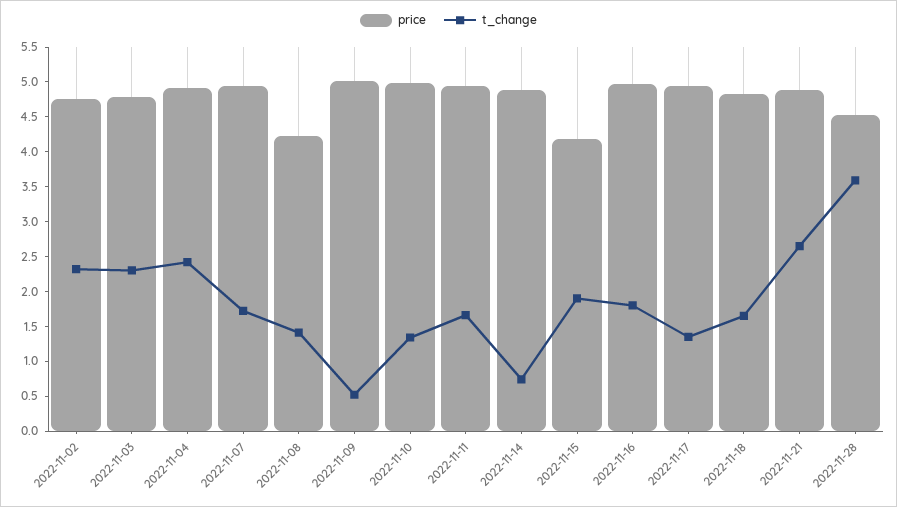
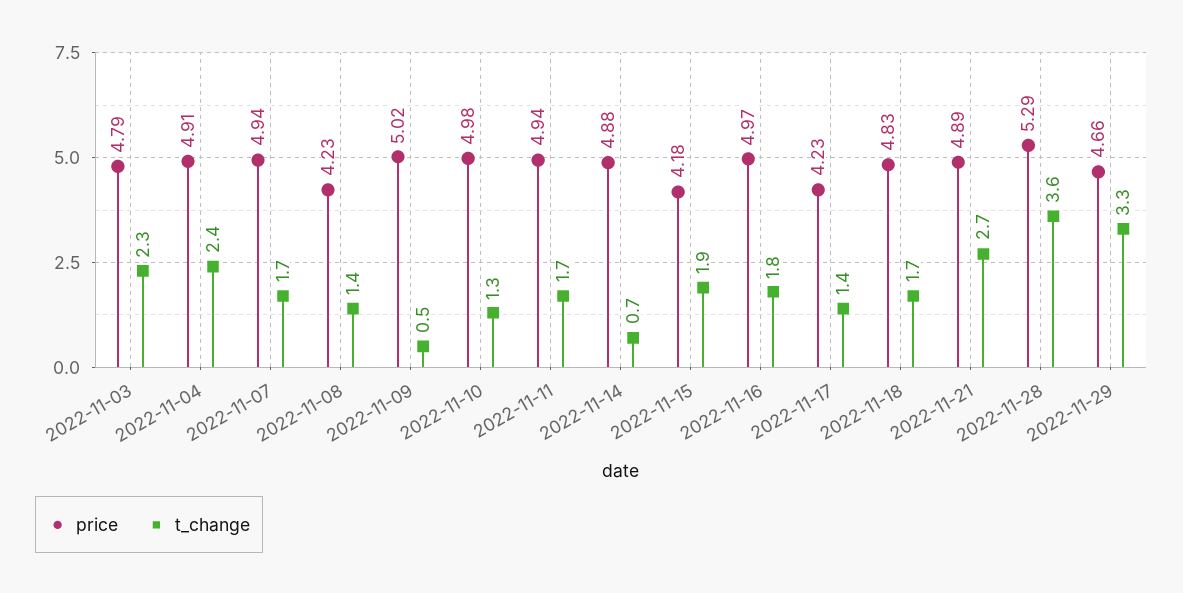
price, 2022-11-02: 4.75 -> none
t_change, 2022-11-02: 2.25 -> none
price, 2022-11-17: 5 -> 4.23
price, 2022-11-28: 4.5 -> 5.29
price, 2022-11-29: none -> 4.66
t_change, 2022-11-29: none -> 3.3

